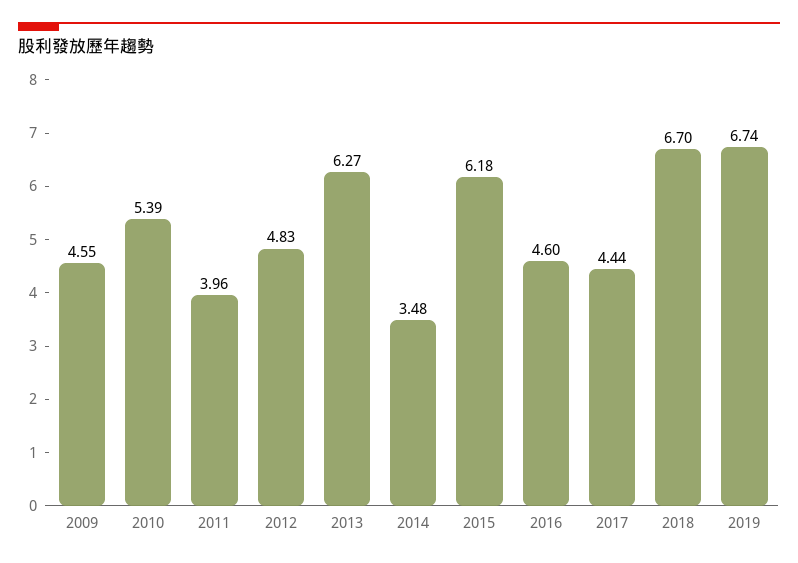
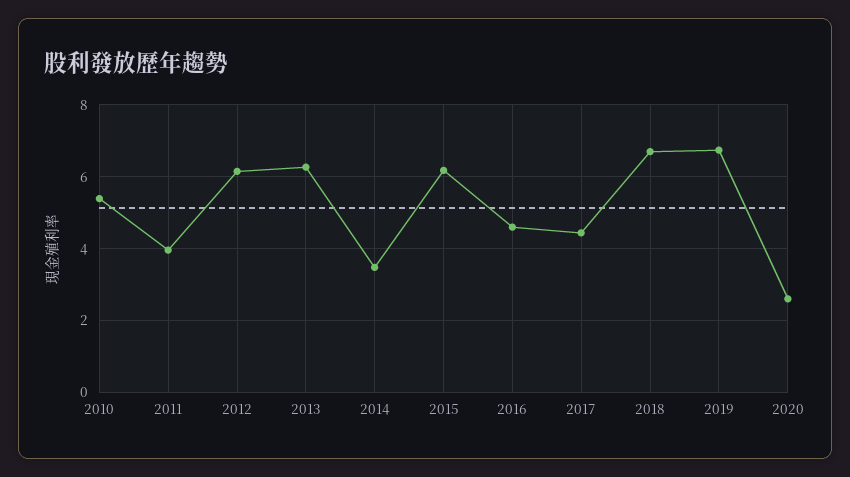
2009: 4.55 -> none
2012: 4.83 -> 6.2
2020: none -> 2.6

